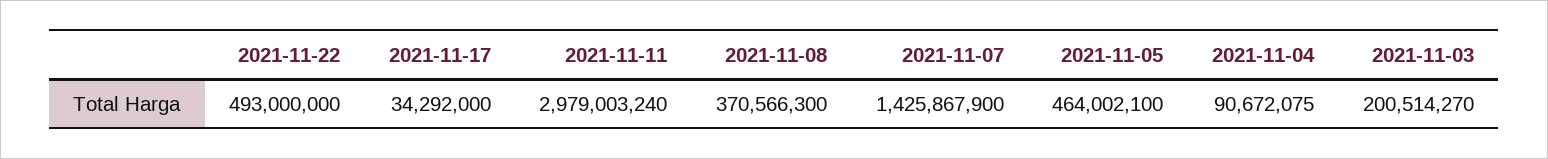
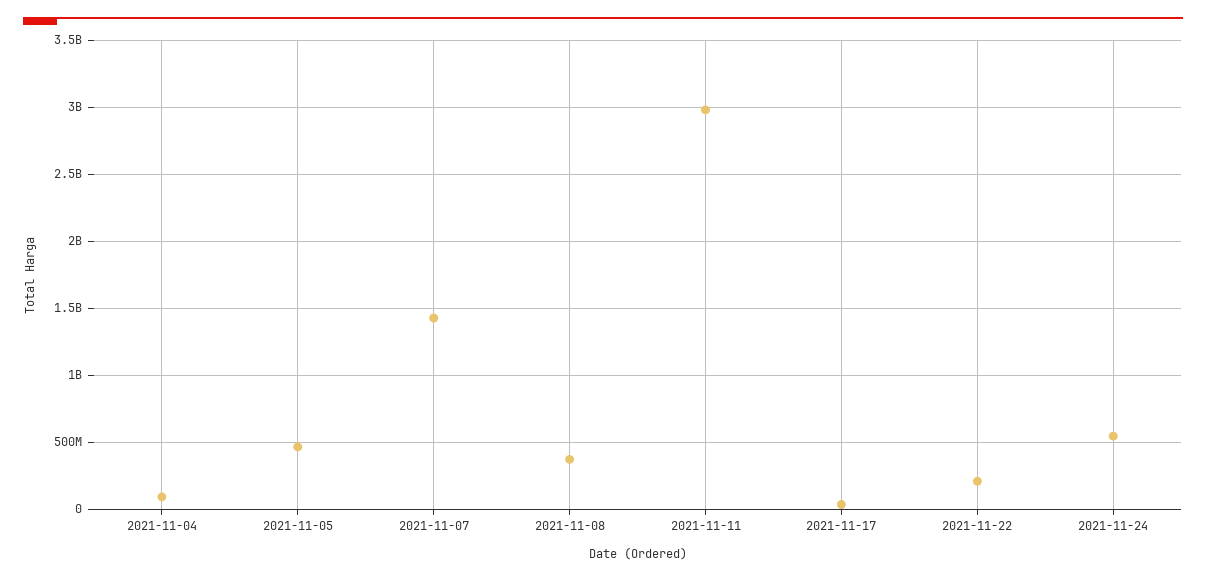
2021-11-22: 493000000 -> 200000000
2021-11-03: 200514270 -> none
2021-11-24: none -> 550000000

